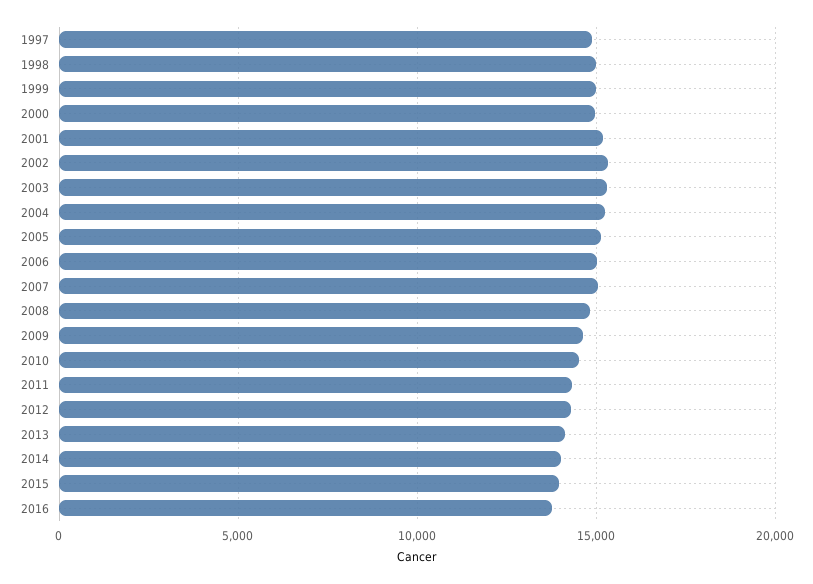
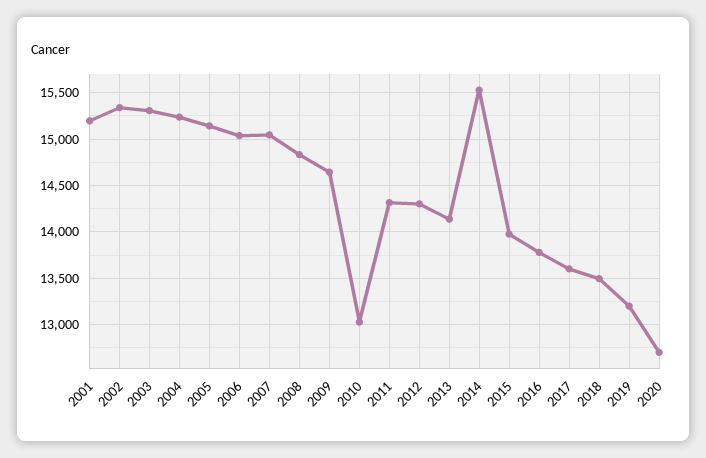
1997: 15000 -> none
1998: 15000 -> none
1999: 15000 -> none
2000: 15000 -> none
2010: 14500 -> 13000
2014: 14000 -> 15500
2017: none -> 13600
2018: none -> 13500
2019: none -> 13200
2020: none -> 12700

